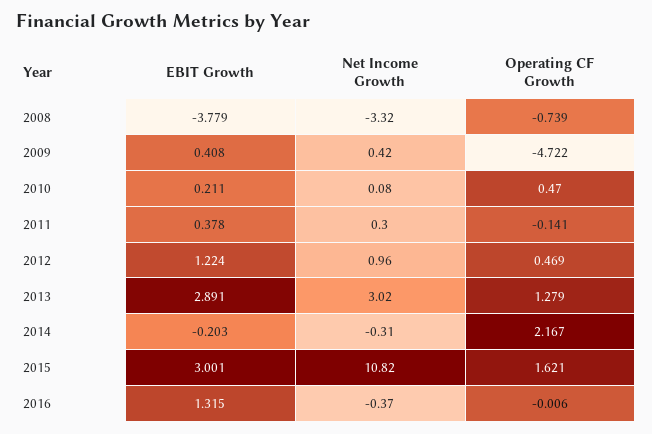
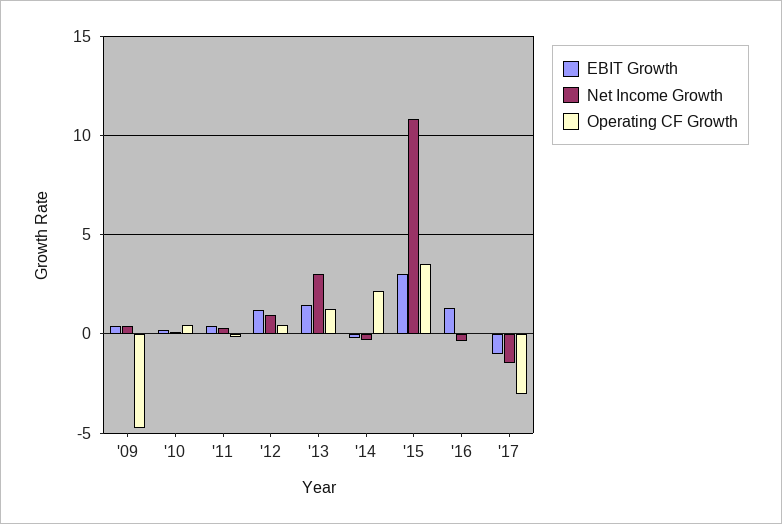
EBIT Growth, 2008: -3.779 -> none
Net Income Growth, 2008: -3.32 -> none
Operating CF Growth, 2008: -0.739 -> none
EBIT Growth, 2013: 2.891 -> 1.5
Operating CF Growth, 2015: 1.621 -> 3.5
EBIT Growth, '17: none -> -1
Net Income Growth, '17: none -> -1.5
Operating CF Growth, '17: none -> -3

